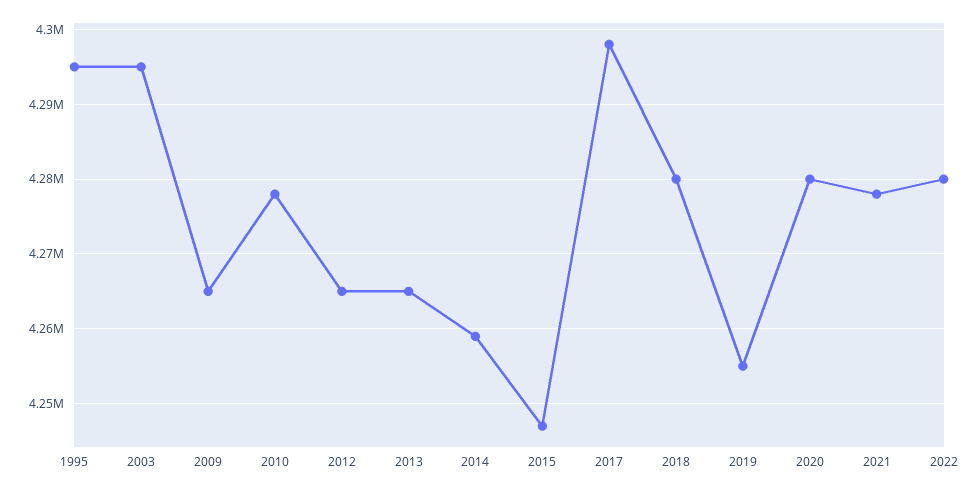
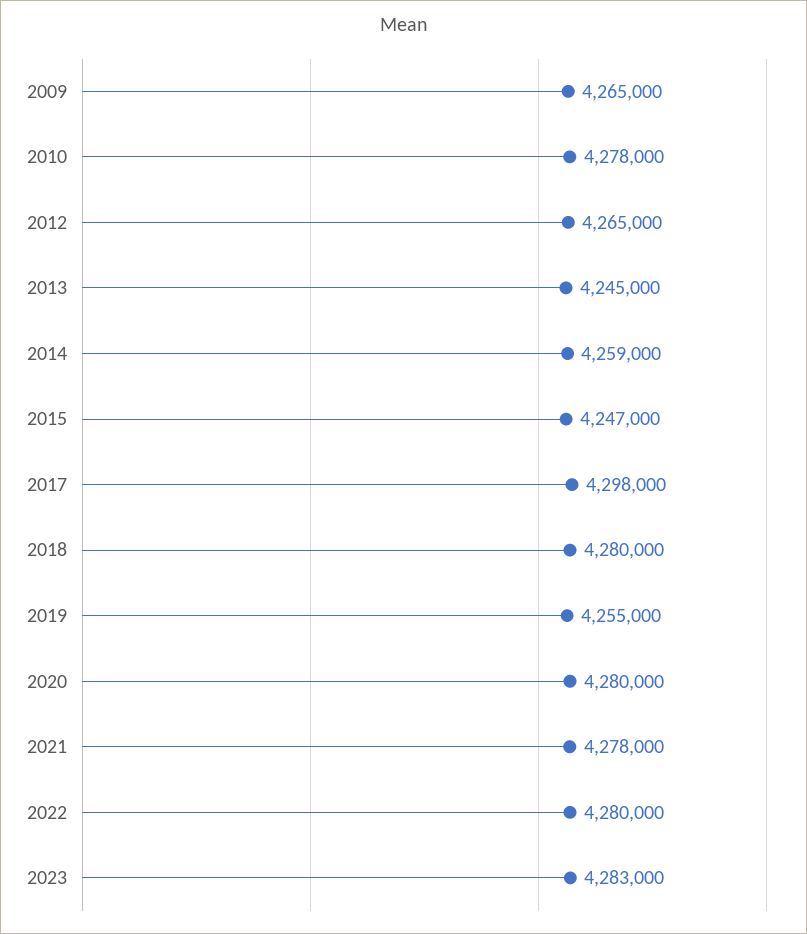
1995: 4295000 -> none
2003: 4295000 -> none
2013: 4265000 -> 4245000
2023: none -> 4283000

